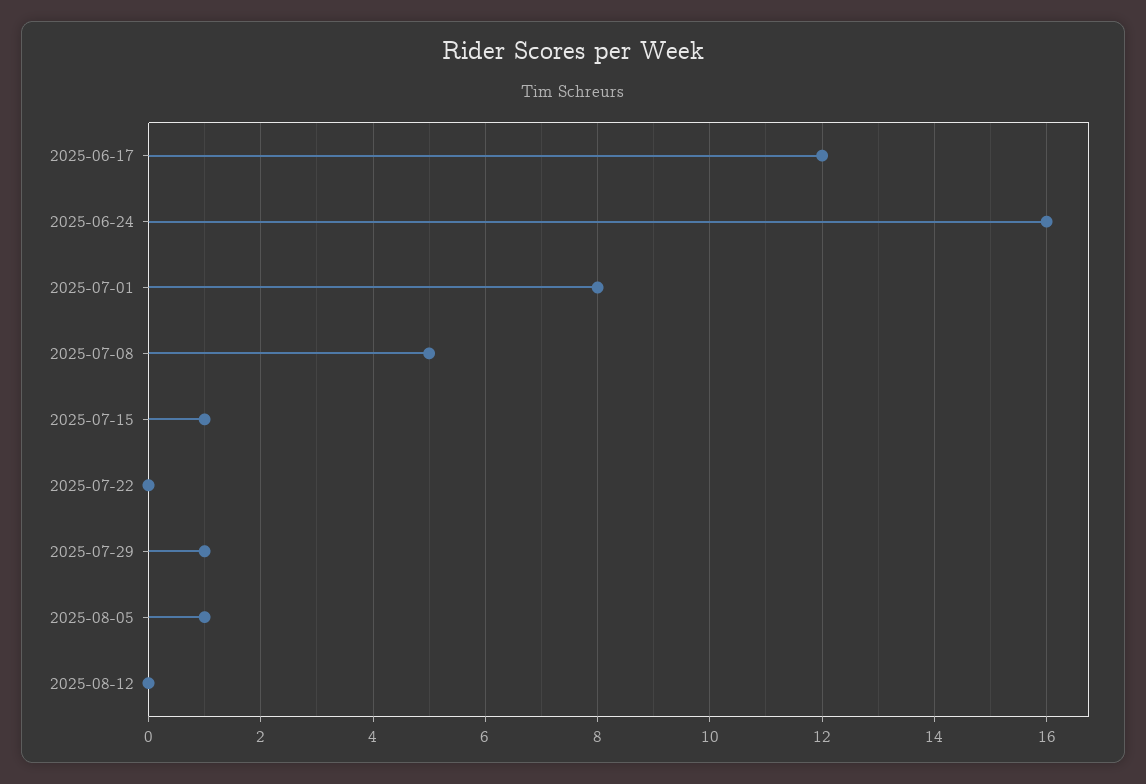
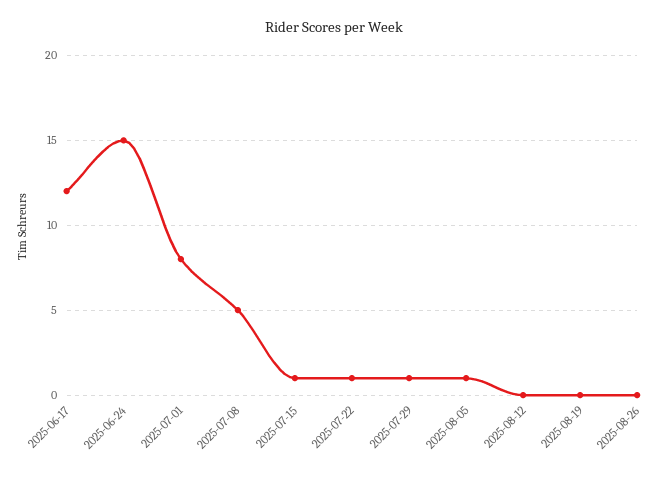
2025-06-24: 16 -> 15
2025-07-22: 0 -> 1
2025-08-19: none -> 0
2025-08-26: none -> 0

